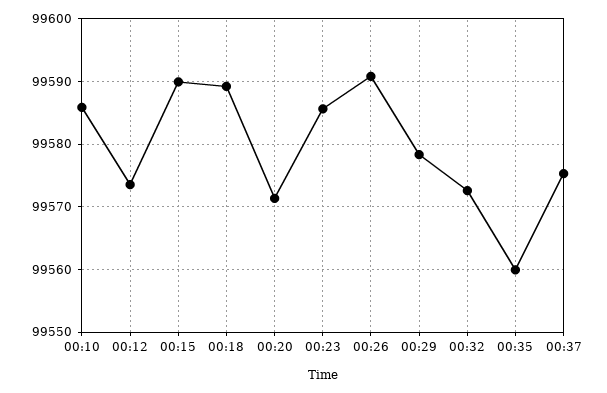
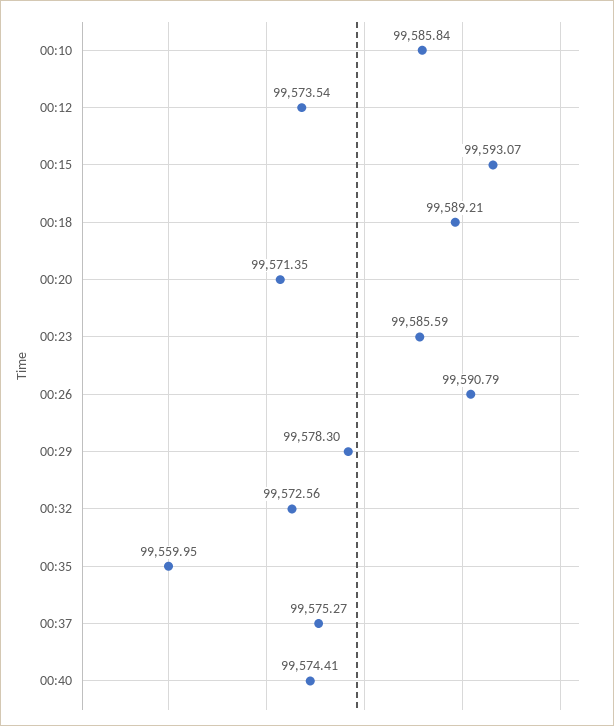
00:15: 99590 -> 99593.07
00:40: none -> 99574.41

